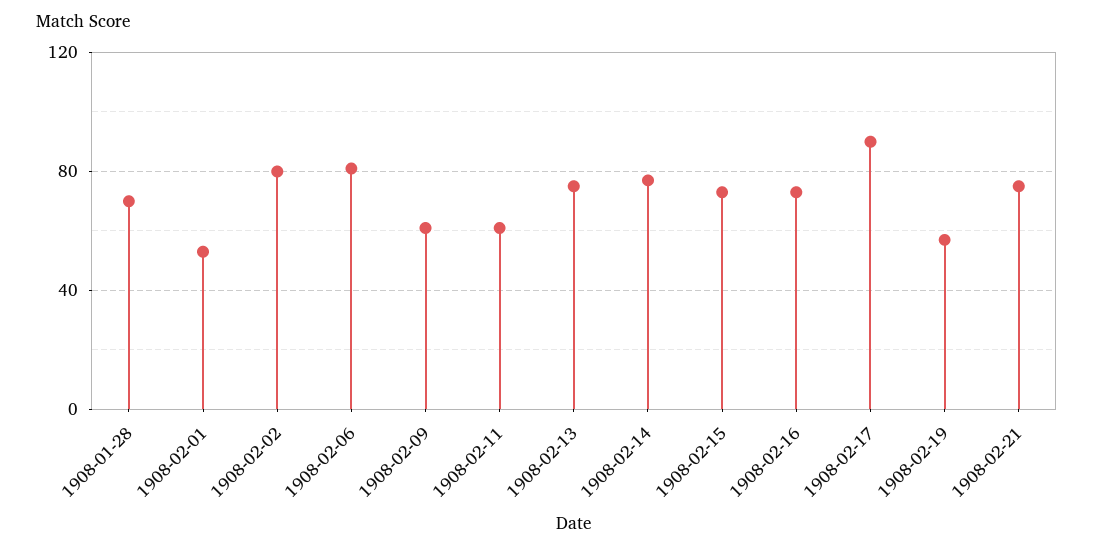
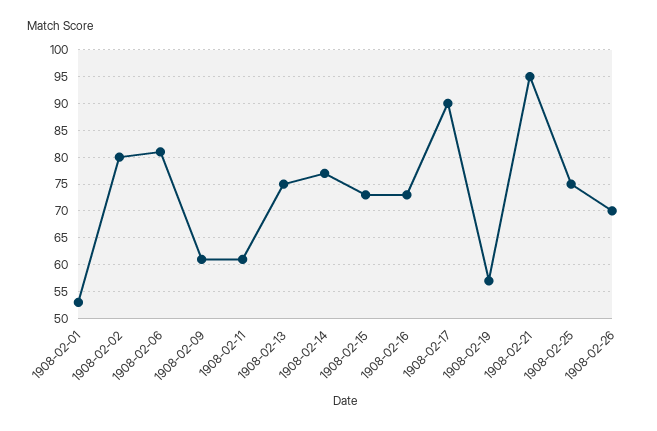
1908-01-28: 70 -> none
1908-02-21: 75 -> 95
1908-02-25: none -> 75
1908-02-26: none -> 70

